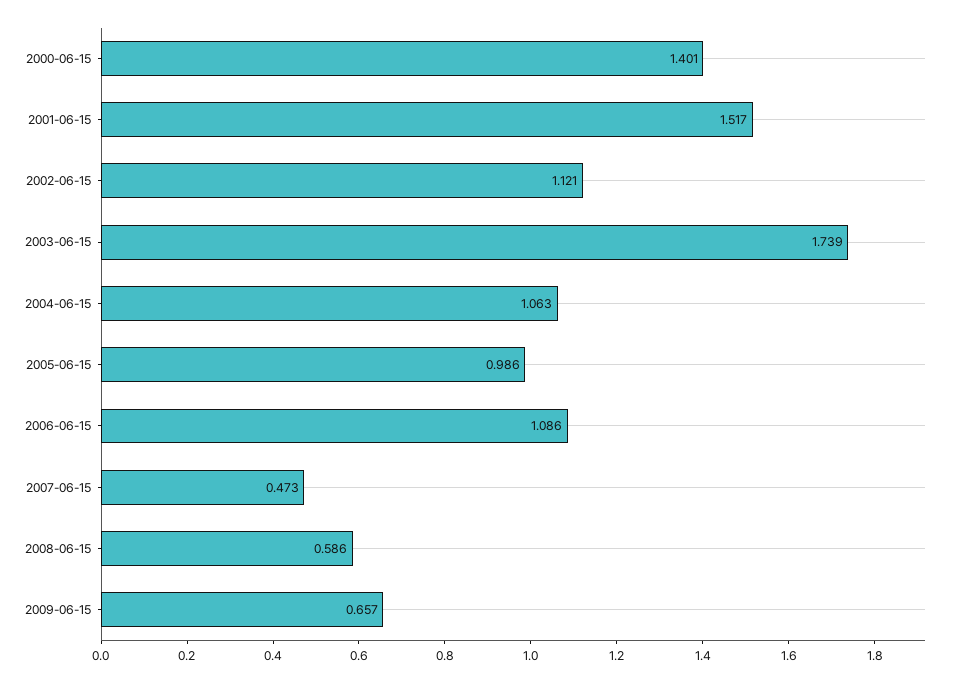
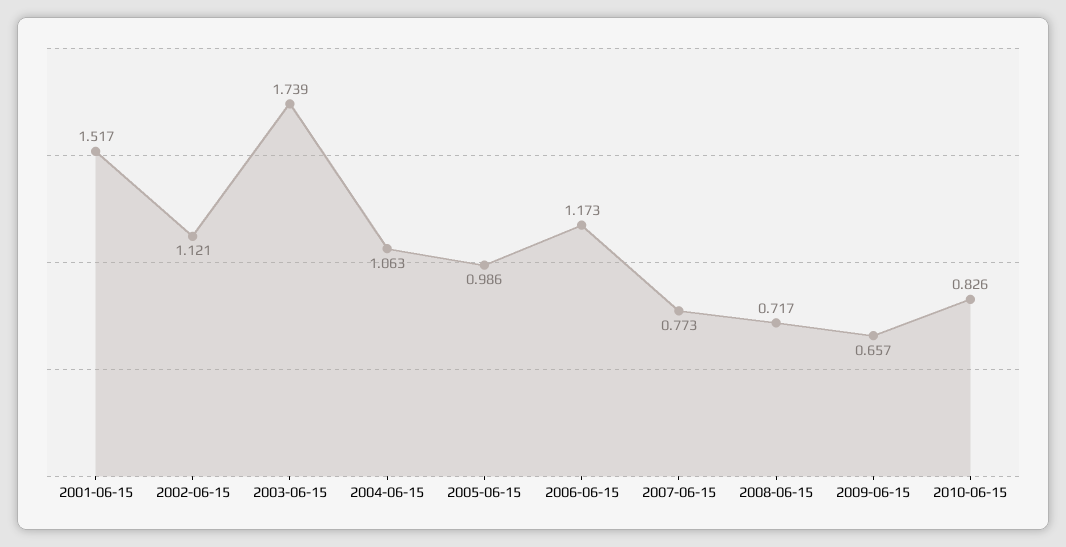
2000-06-15: 1.401 -> none
2006-06-15: 1.086 -> 1.173
2007-06-15: 0.473 -> 0.773
2008-06-15: 0.586 -> 0.717
2010-06-15: none -> 0.826

